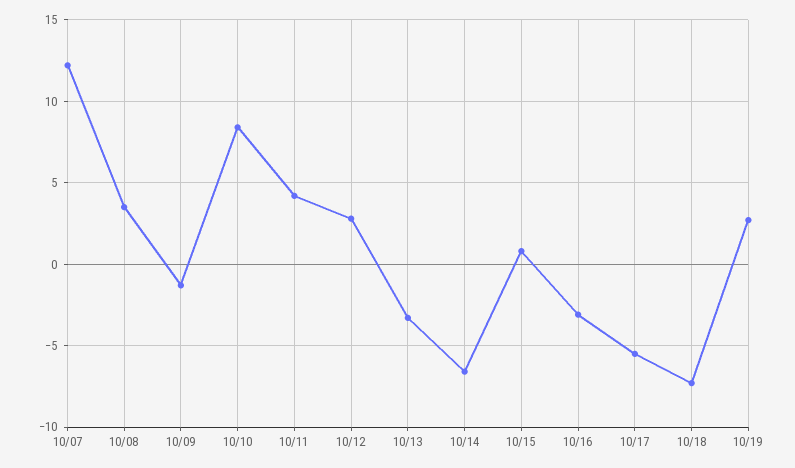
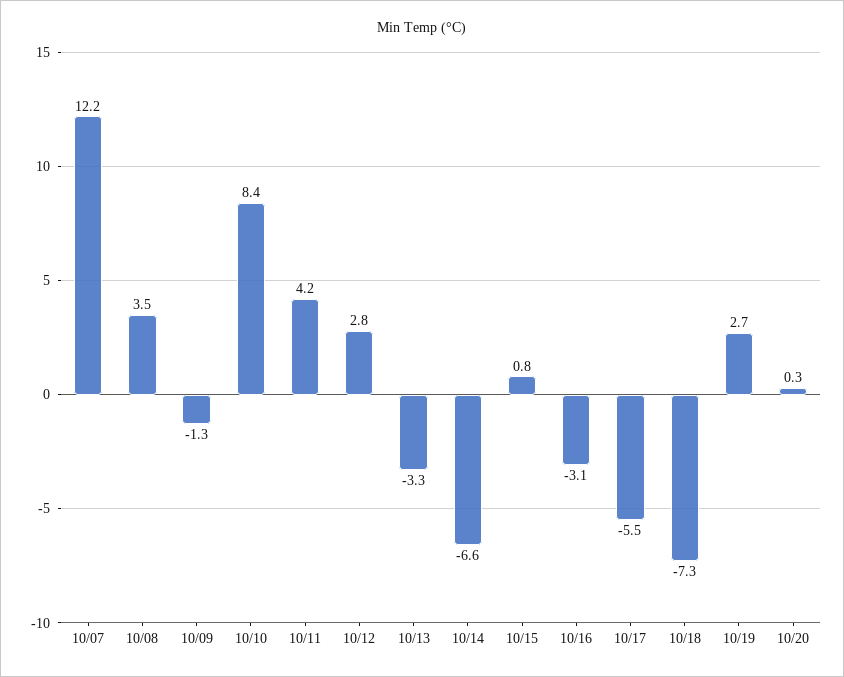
10/20: none -> 0.3

